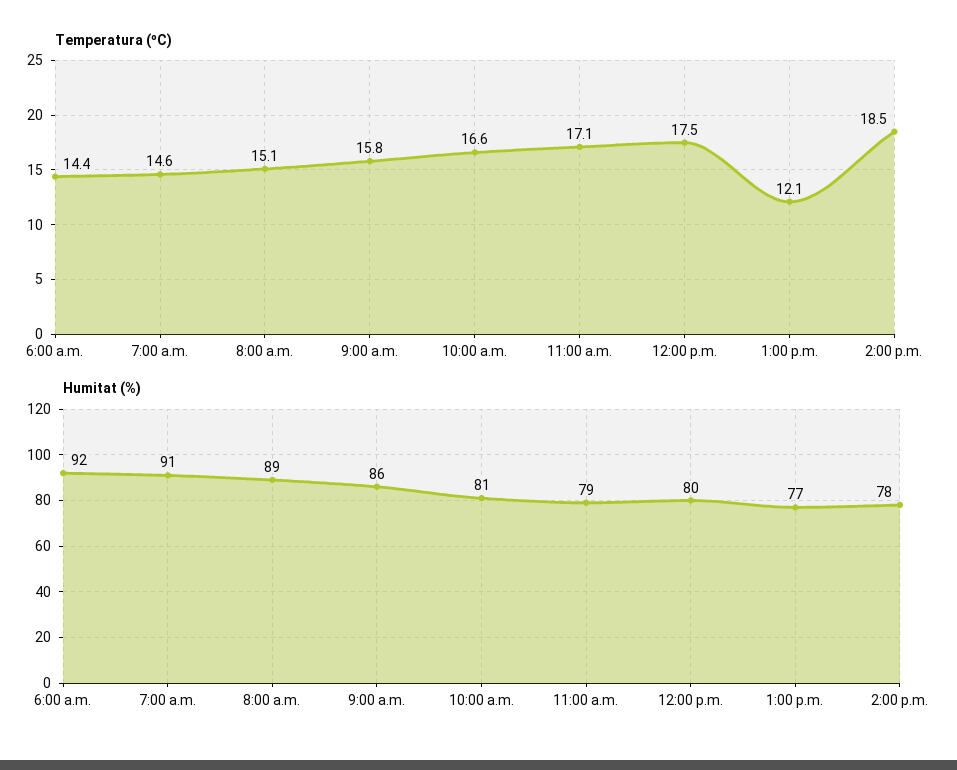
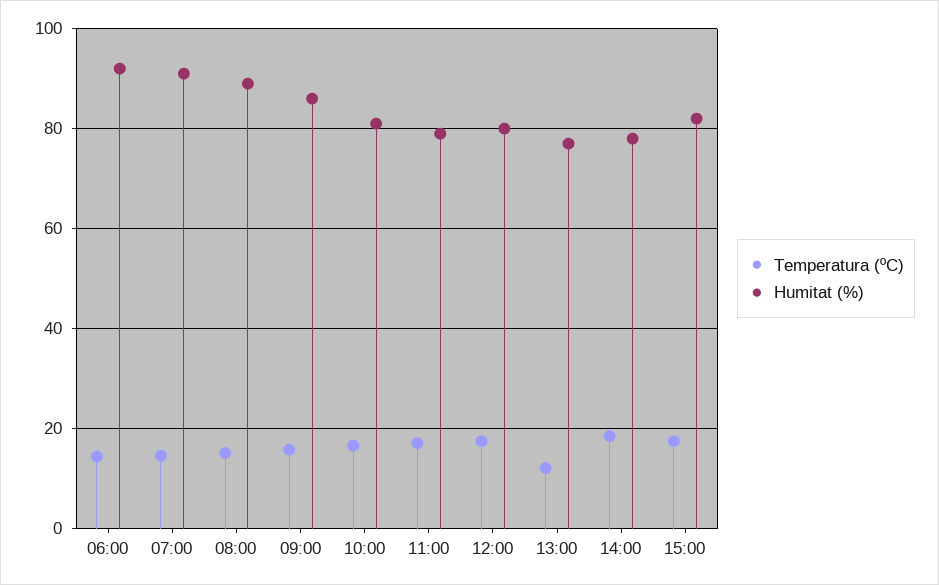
Temperatura (ºC), 15:00: none -> 18
Humitat (%), 15:00: none -> 82

